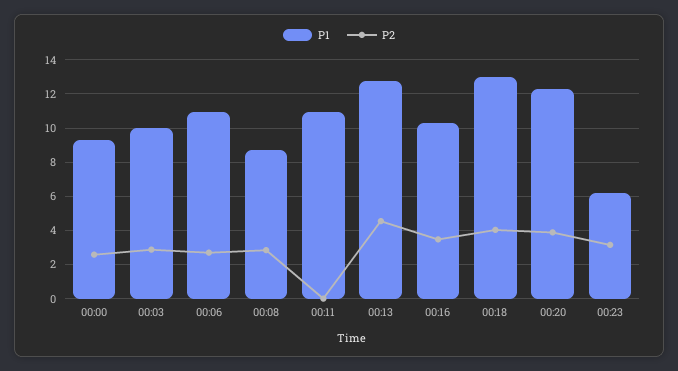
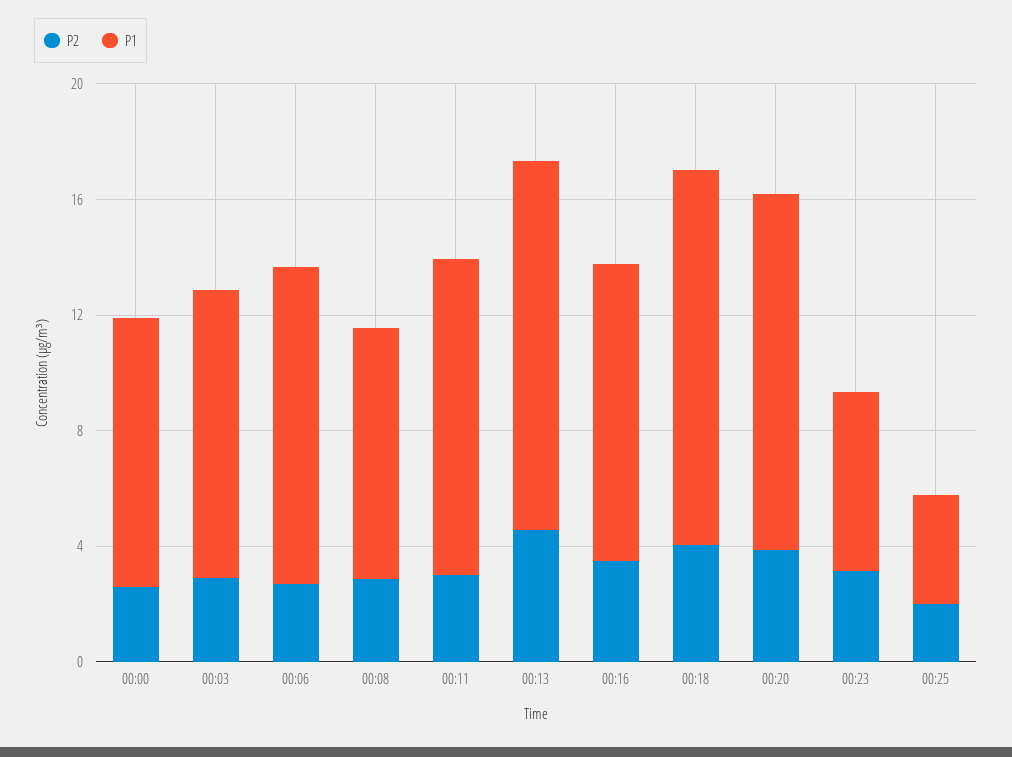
P2, 00:11: 0 -> 3
P2, 00:25: none -> 2
P1, 00:25: none -> 4

